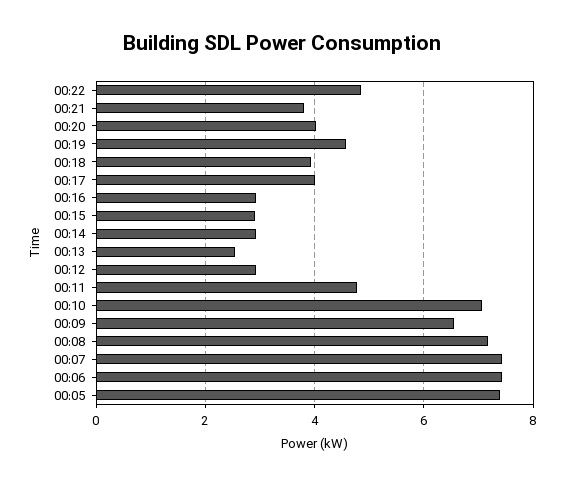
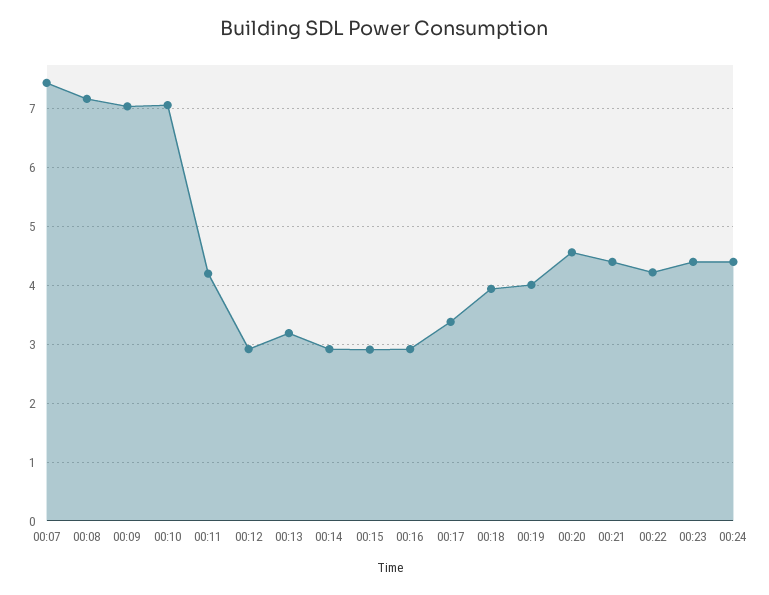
00:22: 4.8 -> 4.2
00:21: 3.8 -> 4.4
00:20: 4 -> 4.6
00:19: 4.6 -> 4
00:17: 4 -> 3.4
00:13: 2.6 -> 3.2
00:11: 4.8 -> 4.2
00:09: 6.6 -> 7
00:06: 7.4 -> none
00:05: 7.4 -> none
00:23: none -> 4.4
00:24: none -> 4.4

